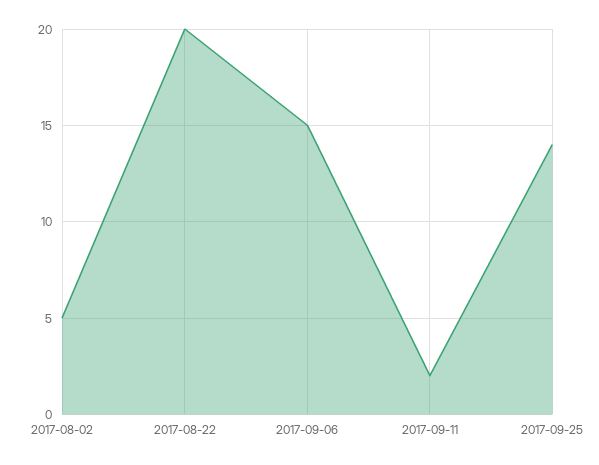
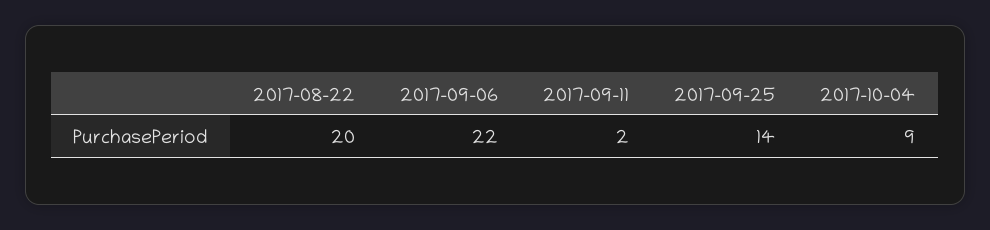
2017-08-02: 5 -> none
2017-09-06: 15 -> 22
2017-10-04: none -> 9

